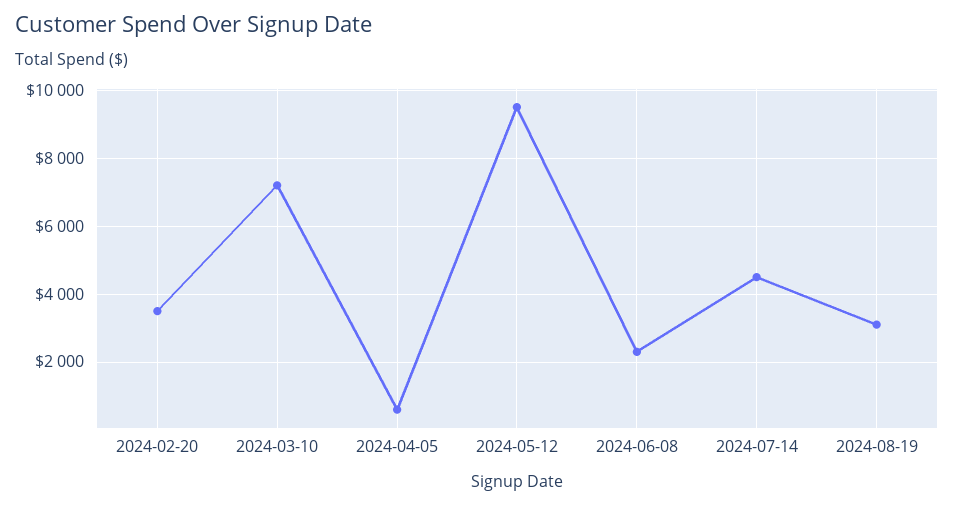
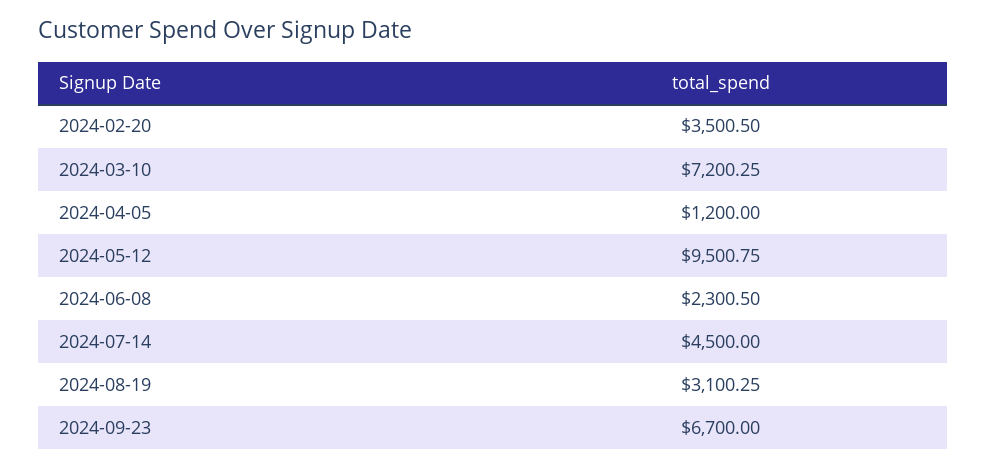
2024-04-05: 600 -> 1200
2024-09-23: none -> 6700

